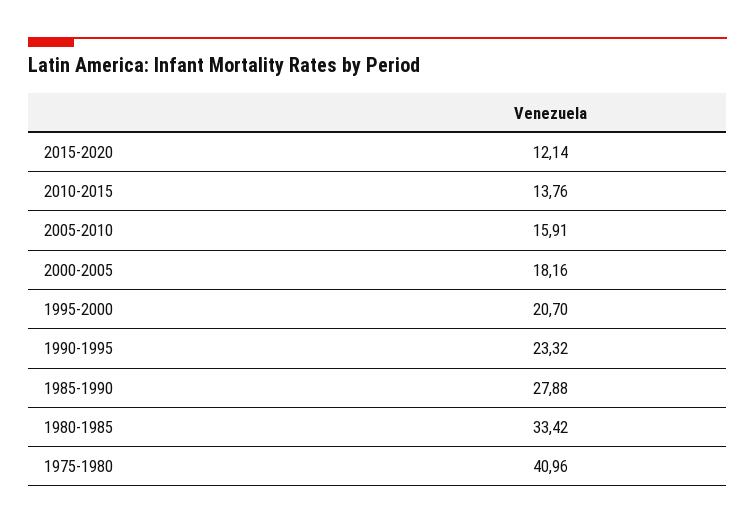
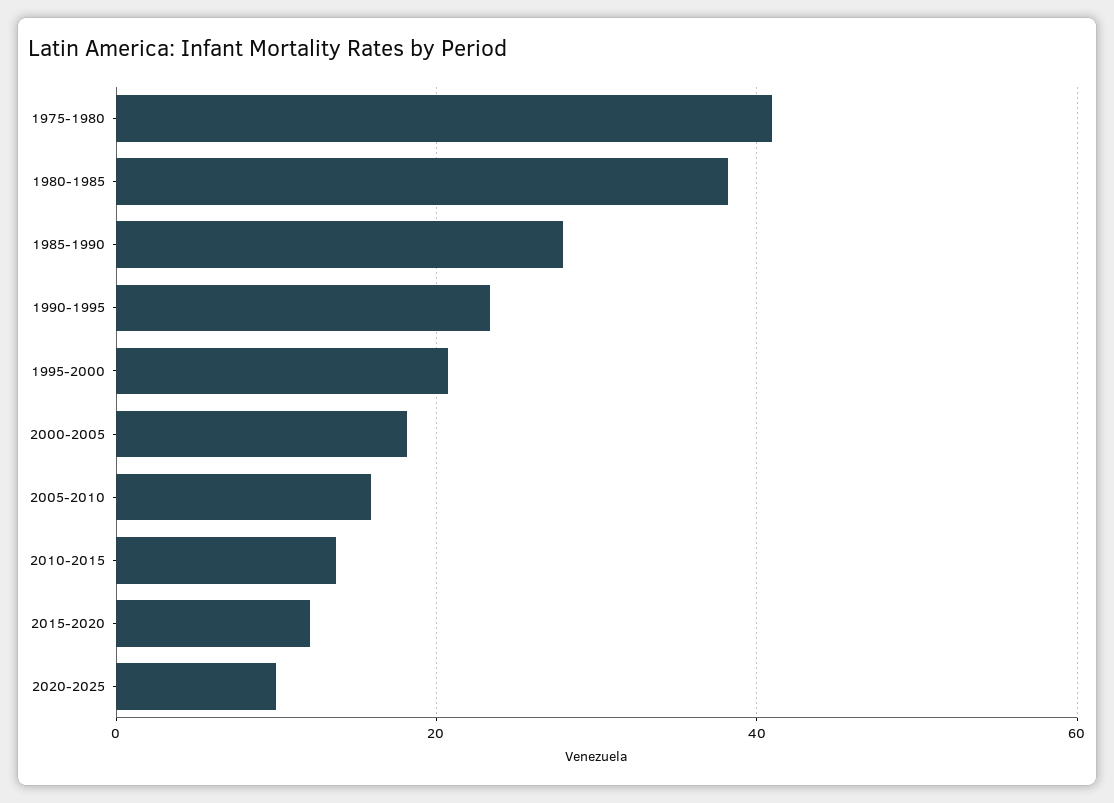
1980-1985: 33.42 -> 38
2020-2025: none -> 10

